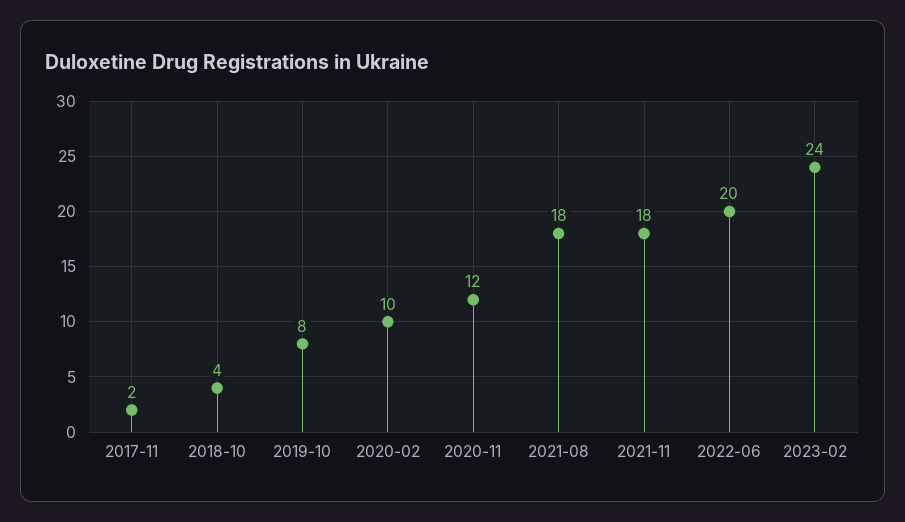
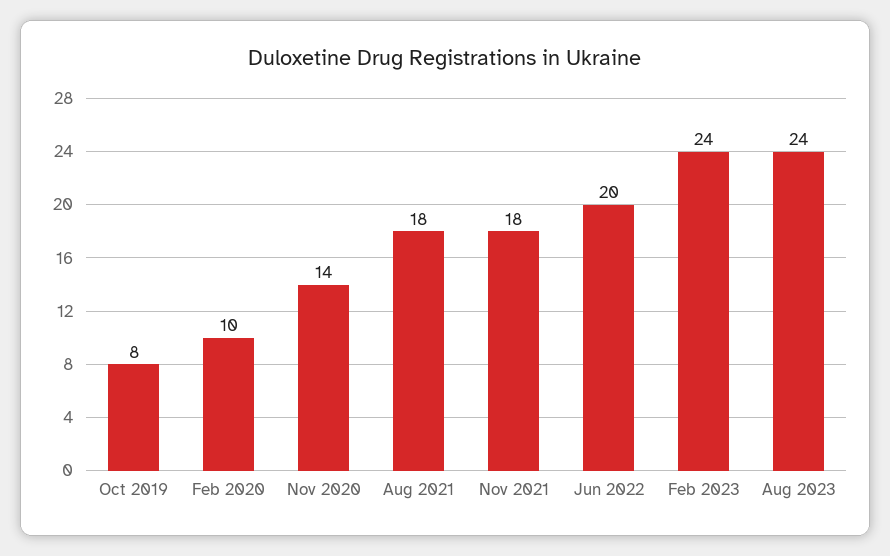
2017-11: 2 -> none
2018-10: 4 -> none
2020-11: 12 -> 14
Aug 2023: none -> 24

